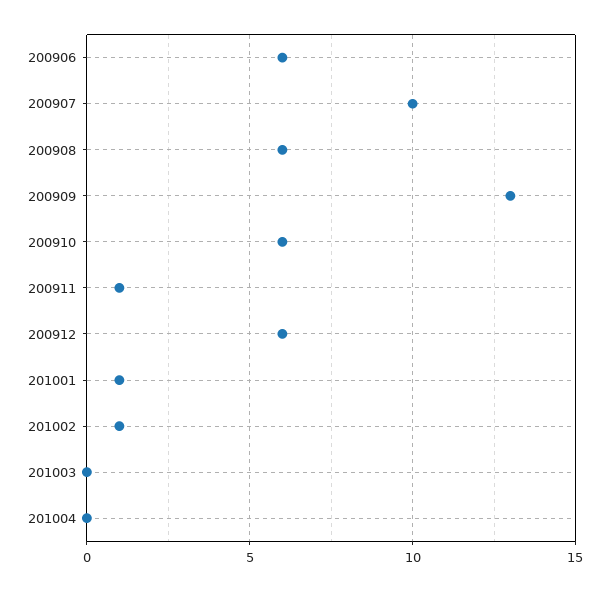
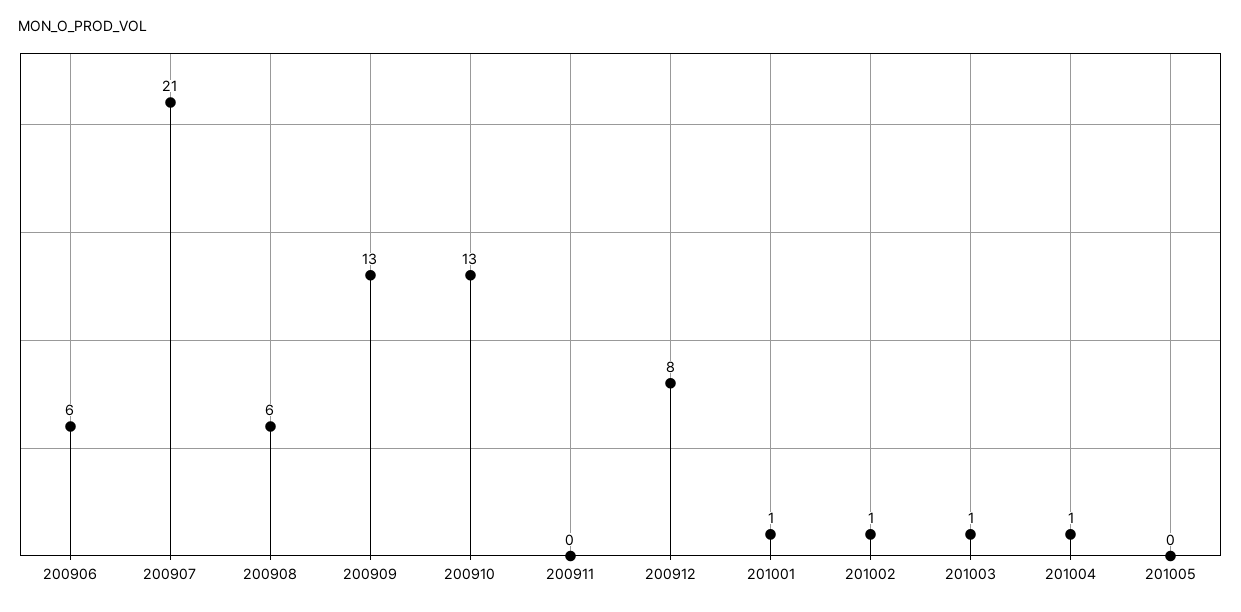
200907: 10 -> 21
200910: 6 -> 13
200911: 1 -> 0
200912: 6 -> 8
201003: 0 -> 1
201004: 0 -> 1
201005: none -> 0

